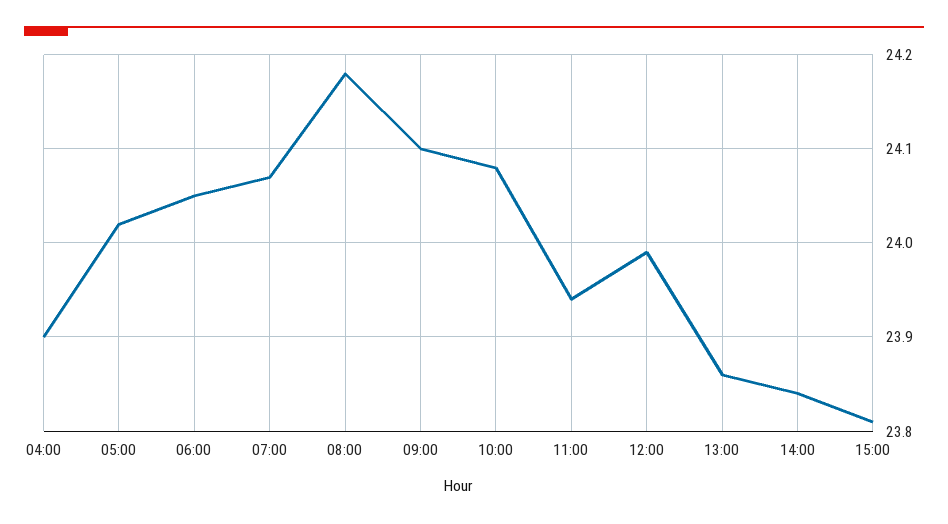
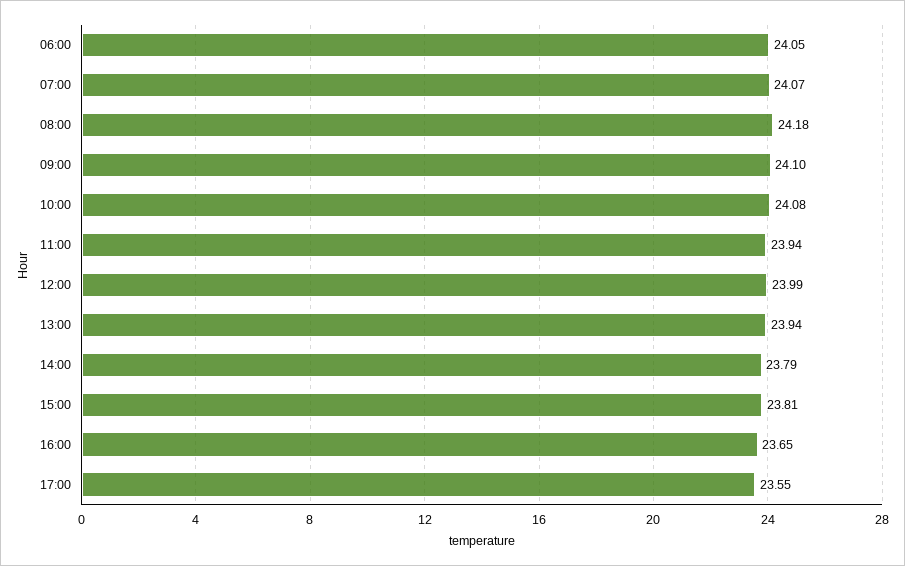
04:00: 23.9 -> none
05:00: 24.02 -> none
13:00: 23.86 -> 23.94
14:00: 23.84 -> 23.79
16:00: none -> 23.65
17:00: none -> 23.55

